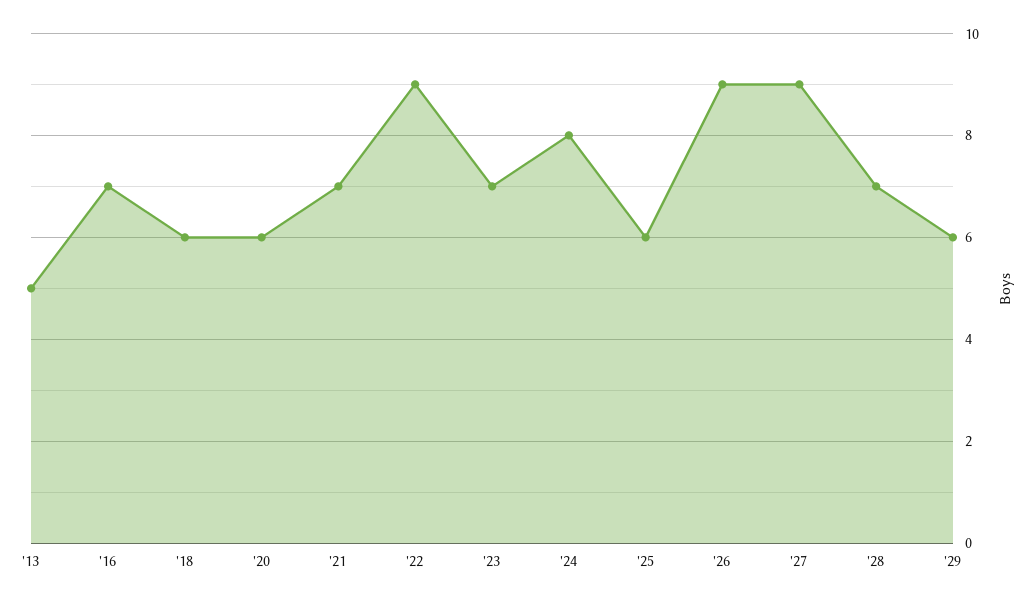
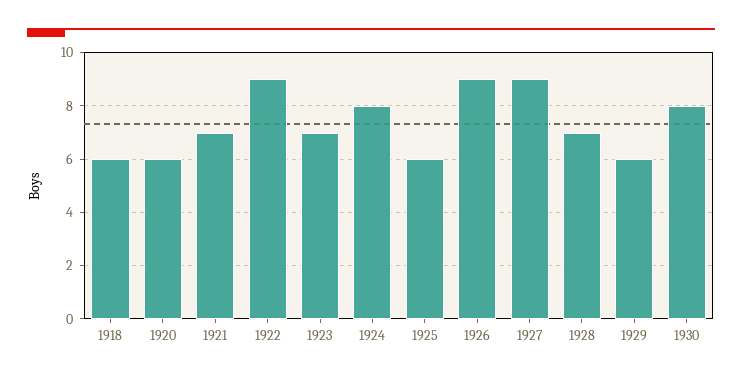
'13: 5 -> none
'16: 7 -> none
1930: none -> 8

